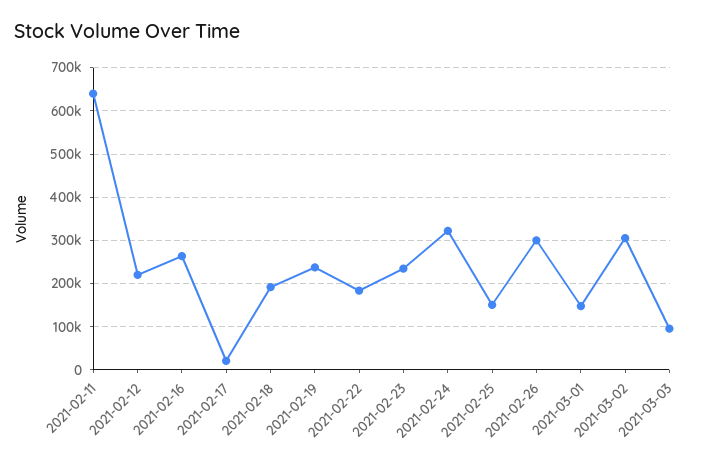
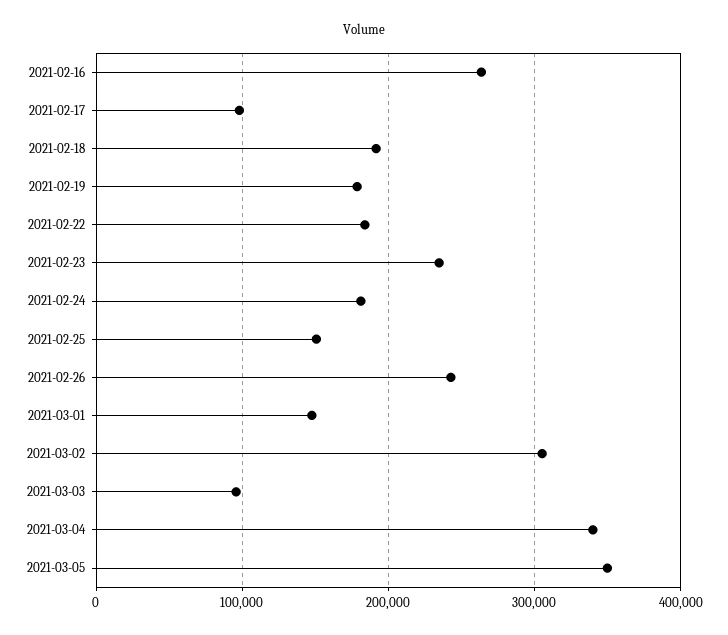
2021-02-11: 640000 -> none
2021-02-12: 220000 -> none
2021-02-17: 20000 -> 100000
2021-02-19: 240000 -> 180000
2021-02-24: 320000 -> 180000
2021-02-26: 300000 -> 240000
2021-03-04: none -> 340000
2021-03-05: none -> 350000

